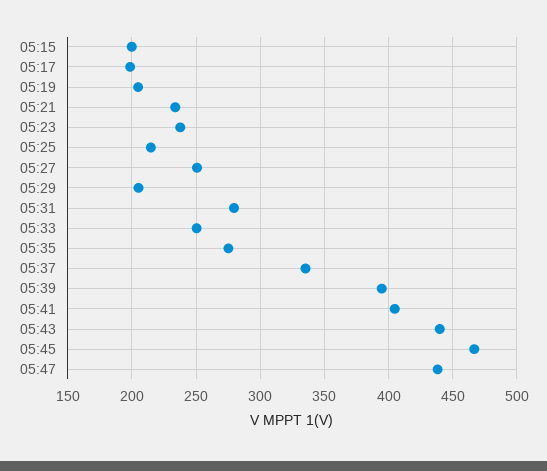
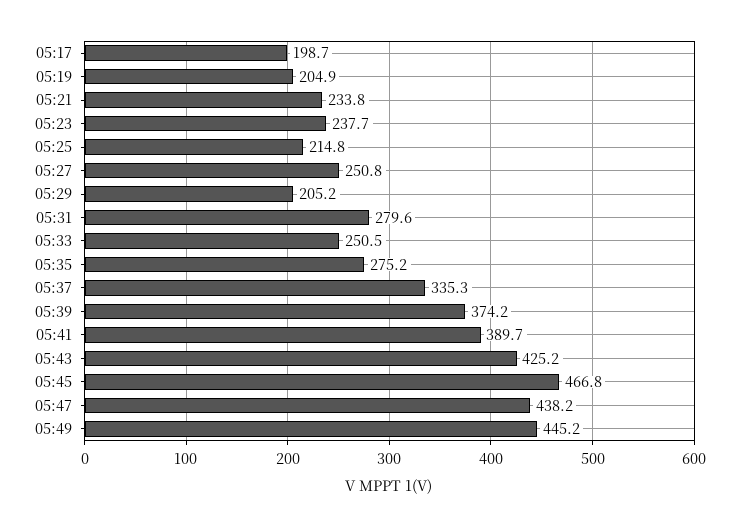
05:15: 200 -> none
05:39: 395 -> 374.2
05:41: 405 -> 389.7
05:43: 440 -> 425.2
05:49: none -> 445.2

